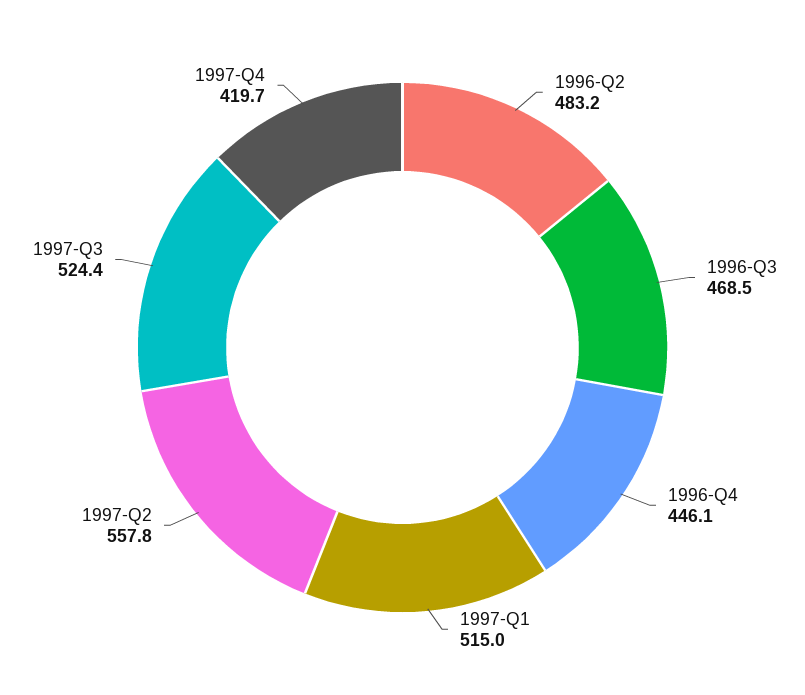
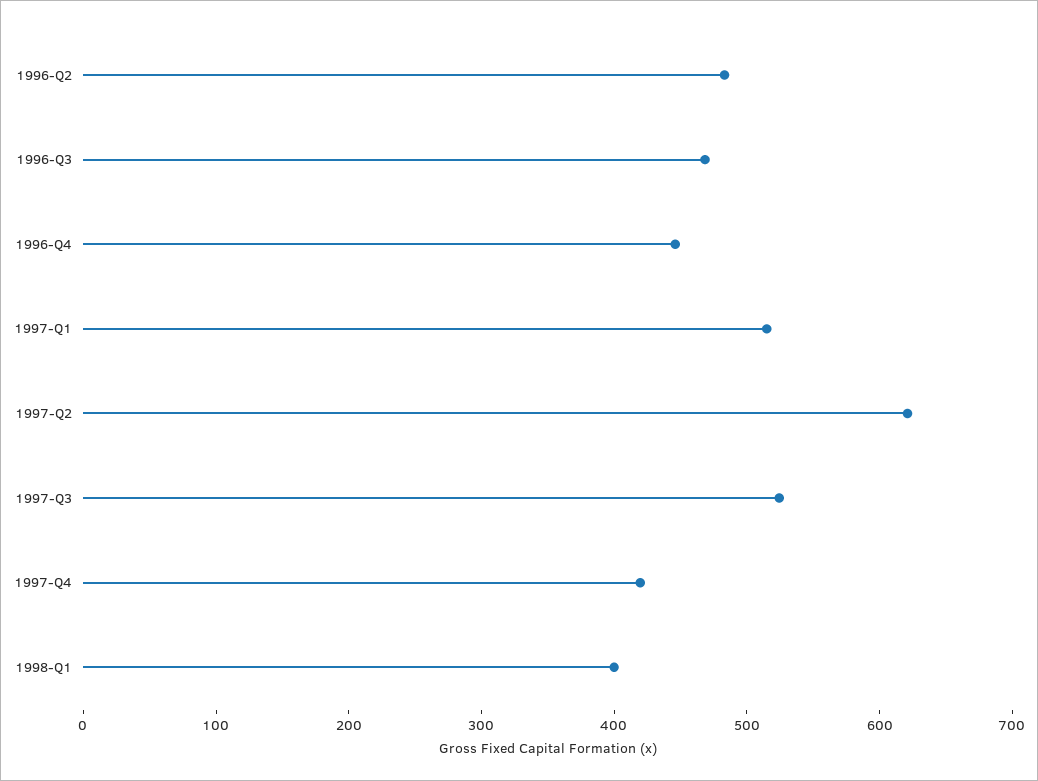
1997-Q2: 557.8 -> 620
1998-Q1: none -> 400

